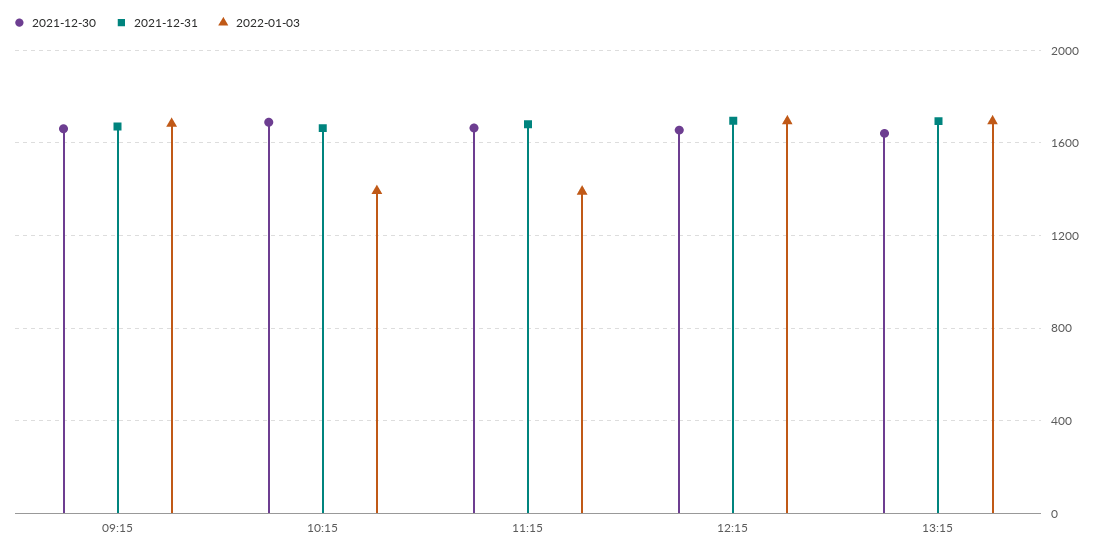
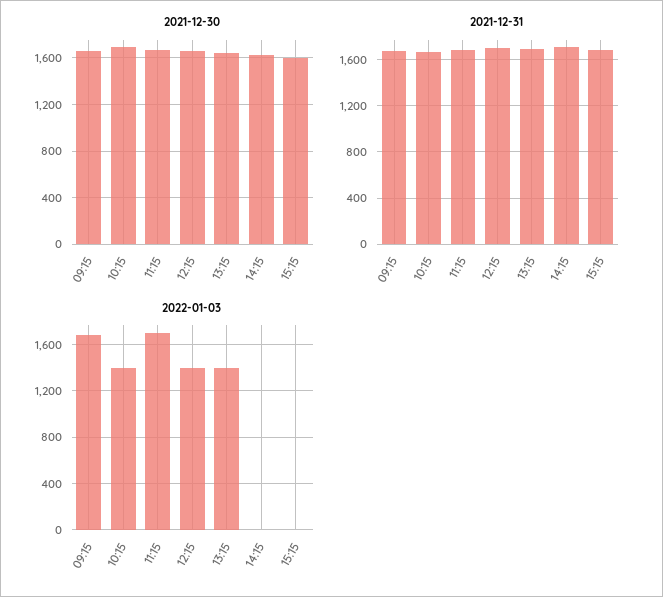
2022-01-03, 11:15: 1400 -> 1700
2022-01-03, 12:15: 1700 -> 1400
2022-01-03, 13:15: 1700 -> 1400
2021-12-30, 14:15: none -> 1600
2021-12-30, 15:15: none -> 1600
2021-12-31, 14:15: none -> 1700
2021-12-31, 15:15: none -> 1700
2022-01-03, 14:15: none -> 0
2022-01-03, 15:15: none -> 0

